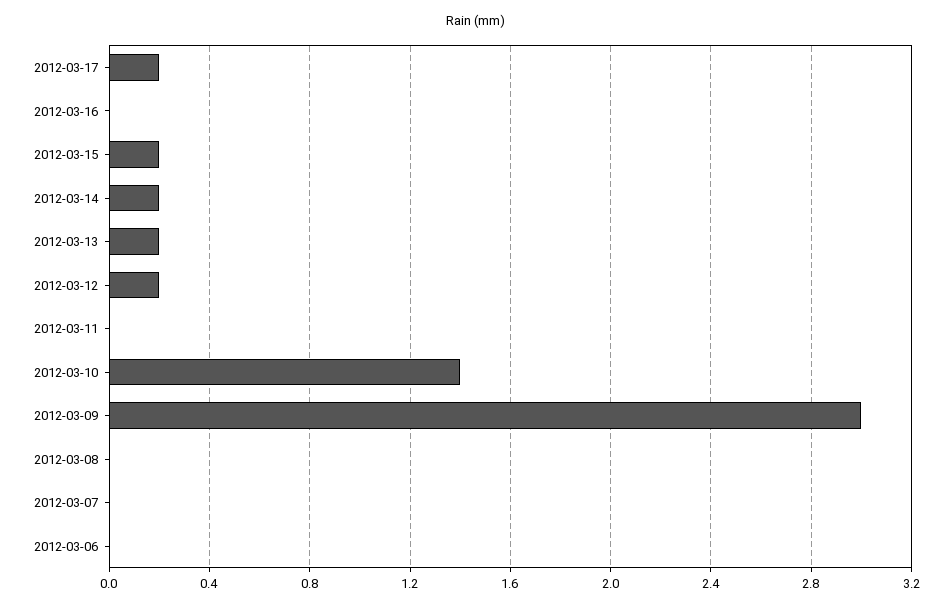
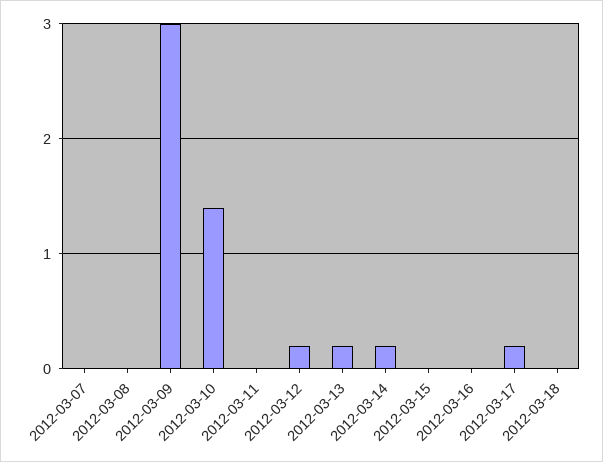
2012-03-15: 0.2 -> 0
2012-03-06: 0 -> none
2012-03-18: none -> 0

